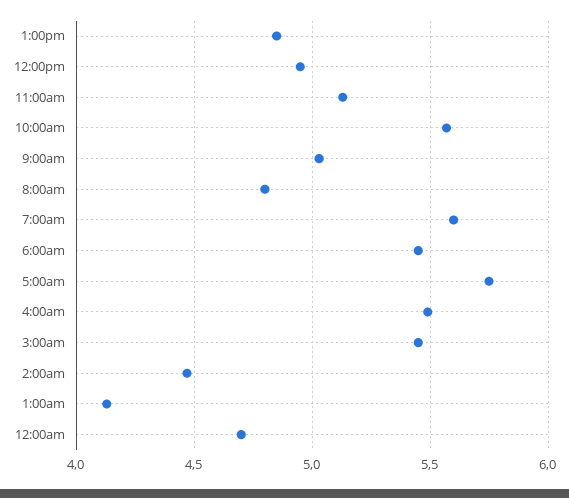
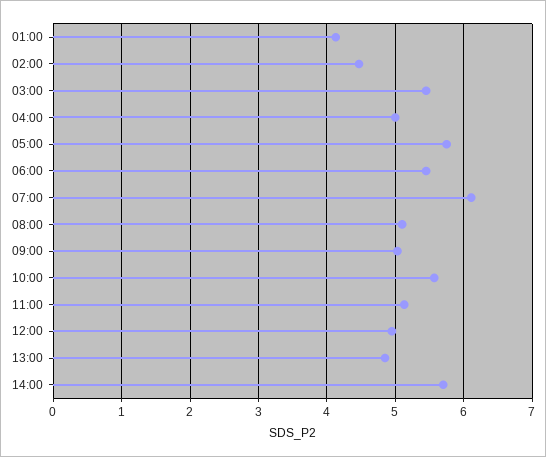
8:00am: 4.8 -> 5.1
7:00am: 5.6 -> 6.1
4:00am: 5.5 -> 5
12:00am: 4.7 -> none
14:00: none -> 5.7

